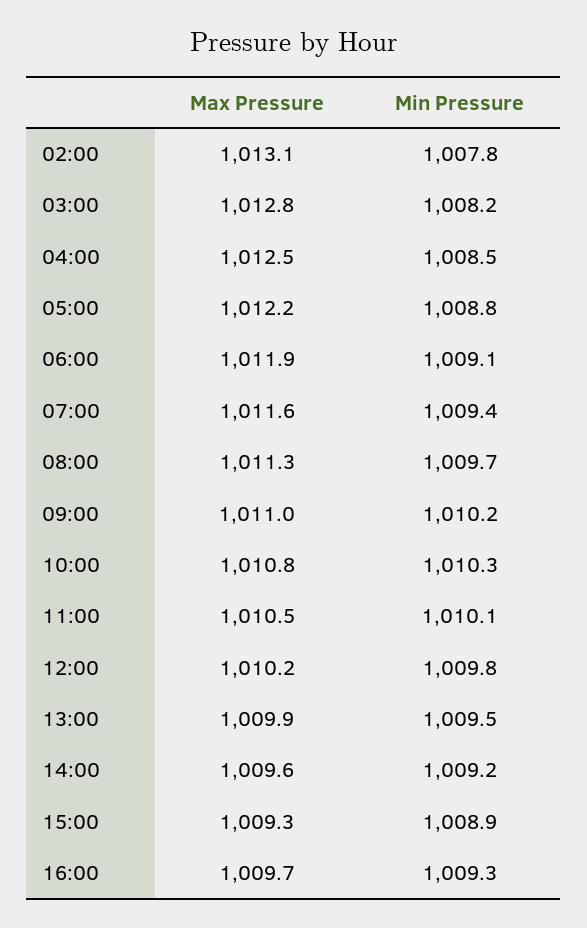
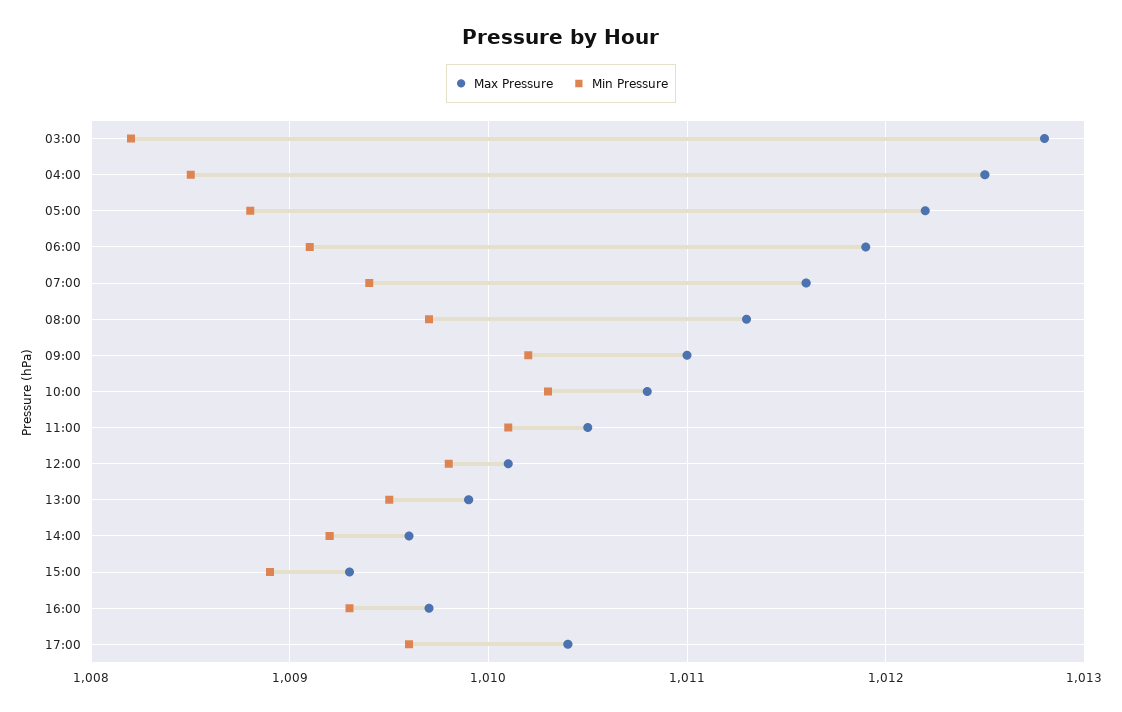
Max Pressure, 02:00: 1013.1 -> none
Min Pressure, 02:00: 1007.8 -> none
Max Pressure, 12:00: 1010.2 -> 1010.1
Max Pressure, 17:00: none -> 1010.4
Min Pressure, 17:00: none -> 1009.6

